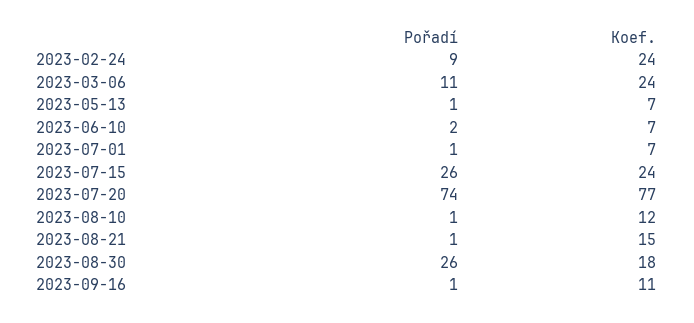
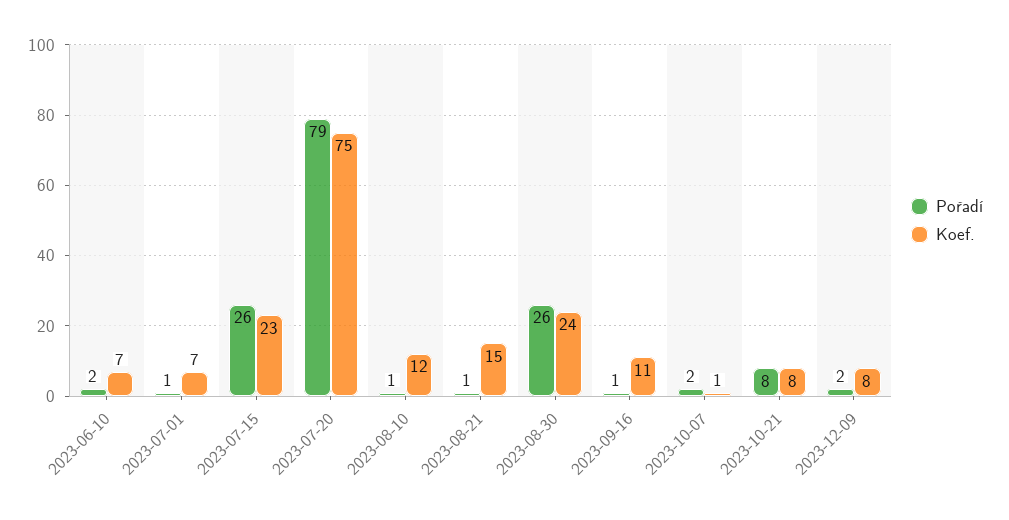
Pořadí, 2023-02-24: 9 -> none
Koef., 2023-02-24: 24 -> none
Pořadí, 2023-03-06: 11 -> none
Koef., 2023-03-06: 24 -> none
Pořadí, 2023-05-13: 1 -> none
Koef., 2023-05-13: 7 -> none
Koef., 2023-07-15: 24 -> 23
Pořadí, 2023-07-20: 74 -> 79
Koef., 2023-07-20: 77 -> 75
Koef., 2023-08-30: 18 -> 24
Pořadí, 2023-10-07: none -> 2
Koef., 2023-10-07: none -> 1
Pořadí, 2023-10-21: none -> 8
Koef., 2023-10-21: none -> 8
Pořadí, 2023-12-09: none -> 2
Koef., 2023-12-09: none -> 8

